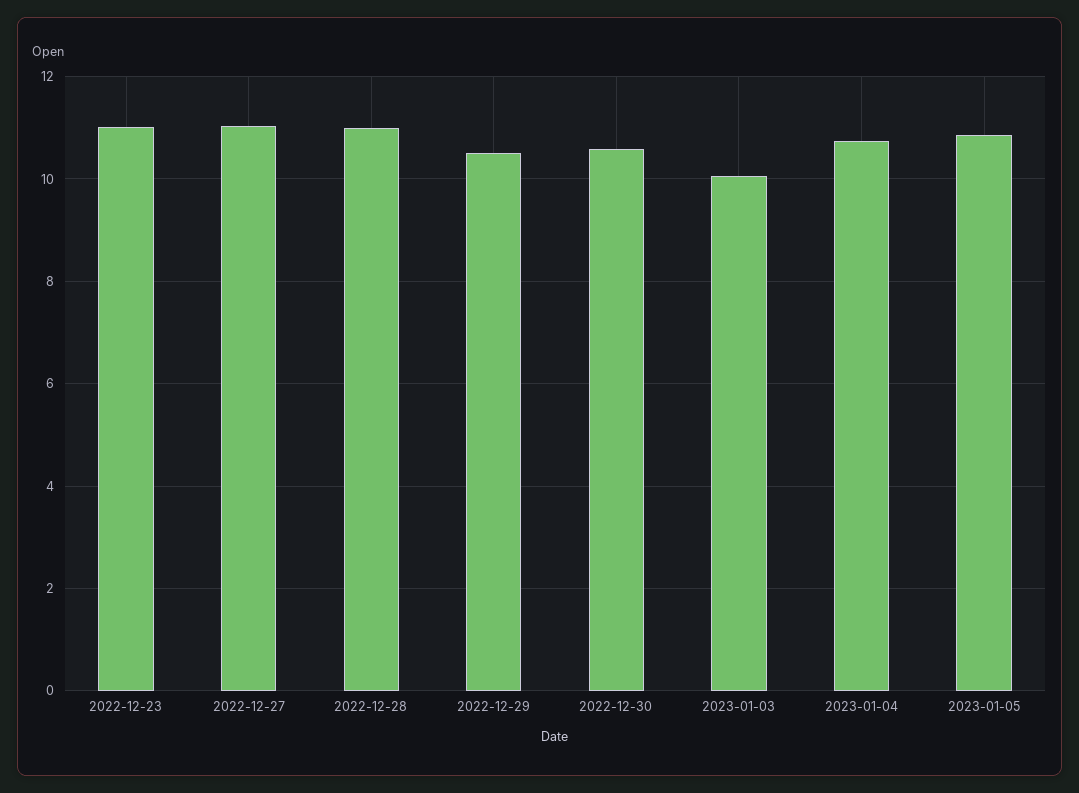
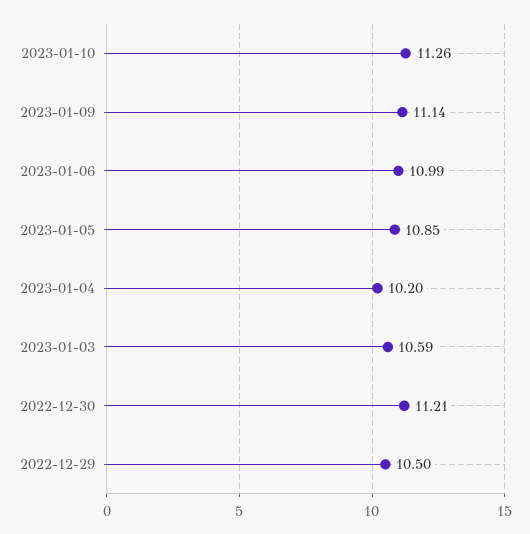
2022-12-23: 11 -> none
2022-12-27: 11 -> none
2022-12-28: 11 -> none
2022-12-30: 10.6 -> 11.21
2023-01-03: 10 -> 10.59
2023-01-04: 10.8 -> 10.2
2023-01-10: none -> 11.26
2023-01-09: none -> 11.14
2023-01-06: none -> 10.99

